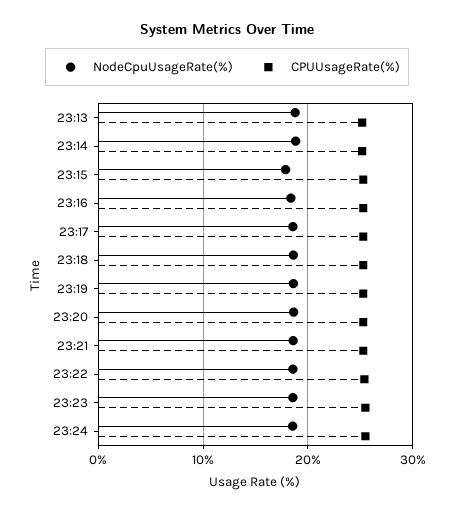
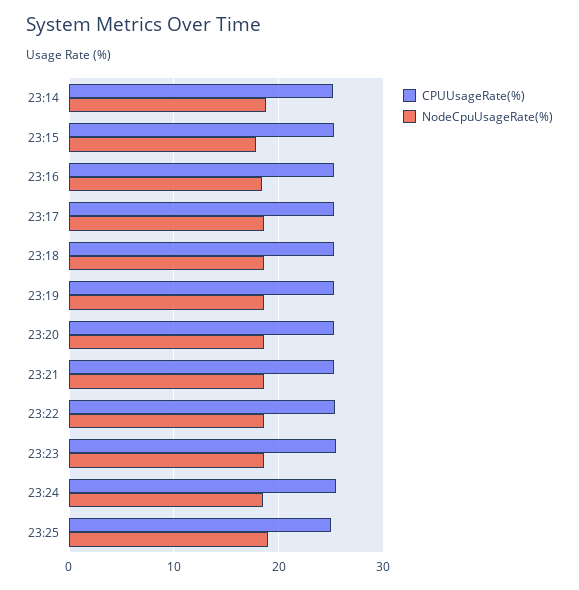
NodeCpuUsageRate(%), 23:13: 19 -> none
CPUUsageRate(%), 23:13: 25 -> none
CPUUsageRate(%), 23:25: none -> 25
NodeCpuUsageRate(%), 23:25: none -> 19

